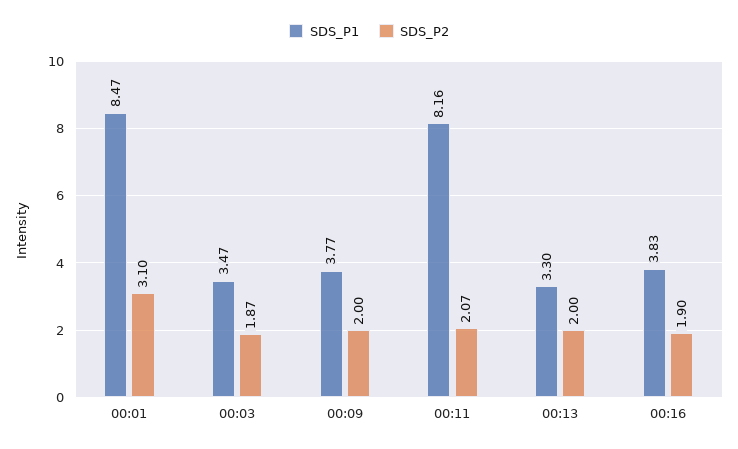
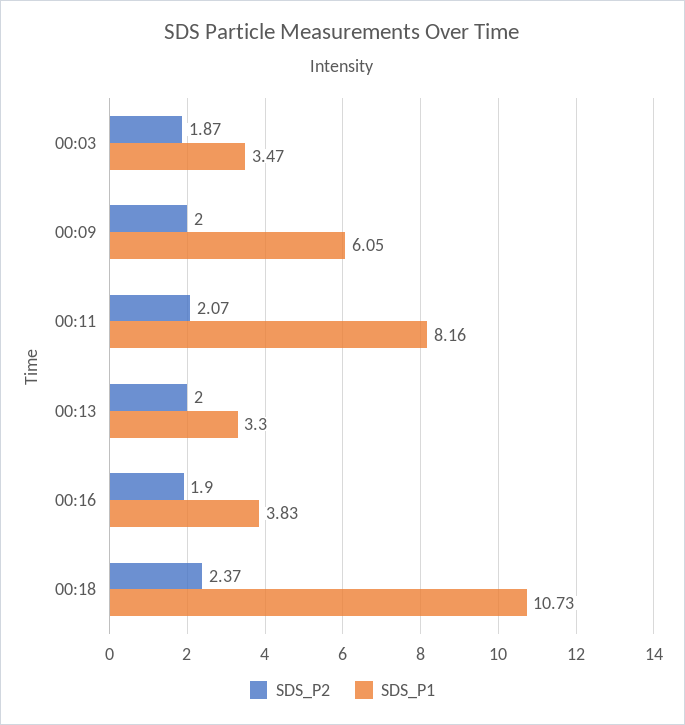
SDS_P1, 00:01: 8.47 -> none
SDS_P2, 00:01: 3.1 -> none
SDS_P1, 00:09: 3.77 -> 6.05
SDS_P2, 00:18: none -> 2.37
SDS_P1, 00:18: none -> 10.73

